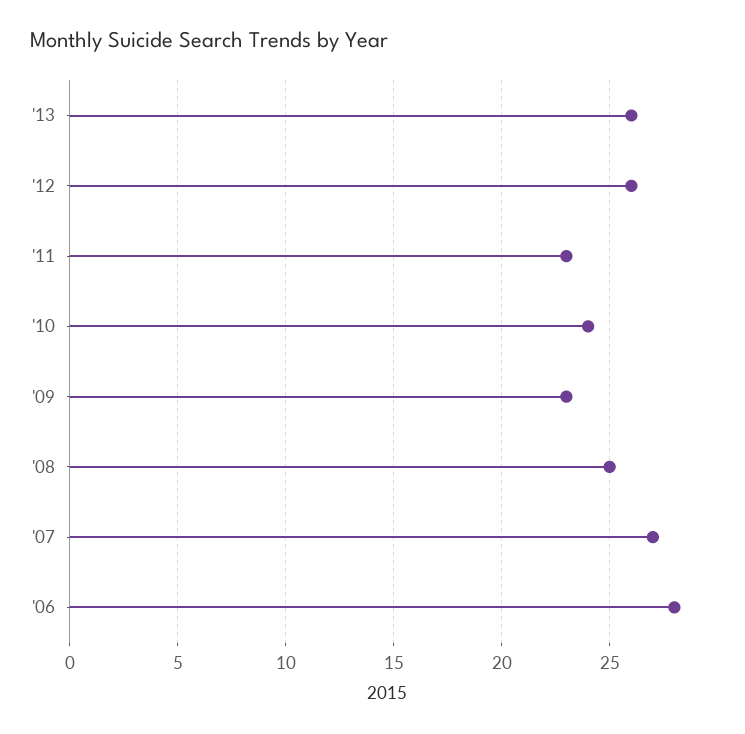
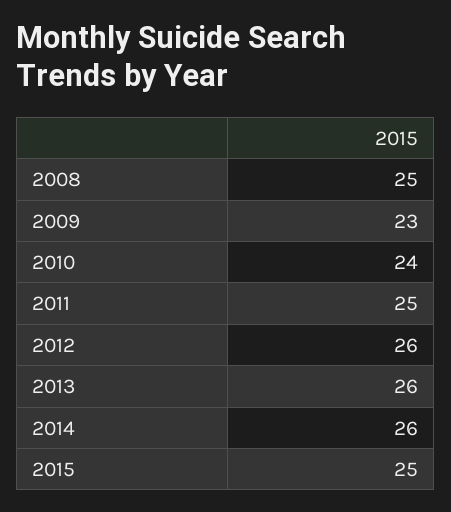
'11: 23 -> 25
'07: 27 -> none
'06: 28 -> none
2014: none -> 26
2015: none -> 25

